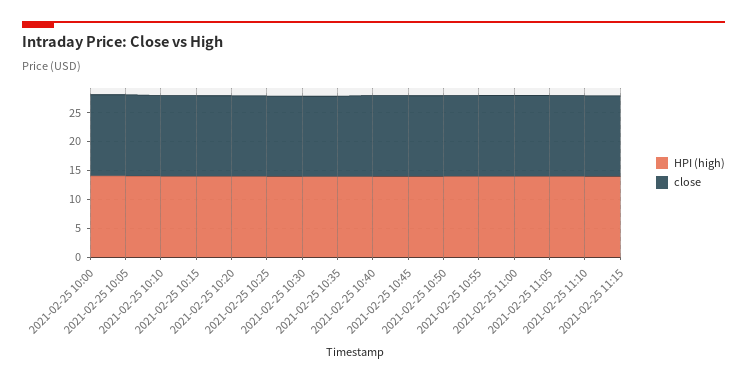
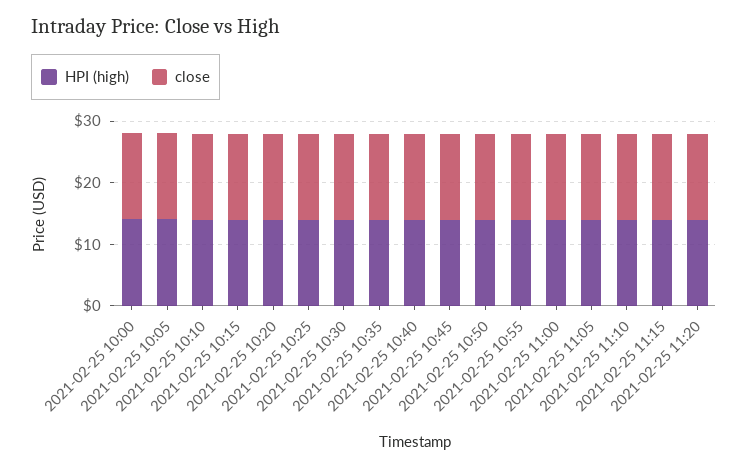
HPI (high), 2021-02-25 11:20: none -> 14
close, 2021-02-25 11:20: none -> 14

